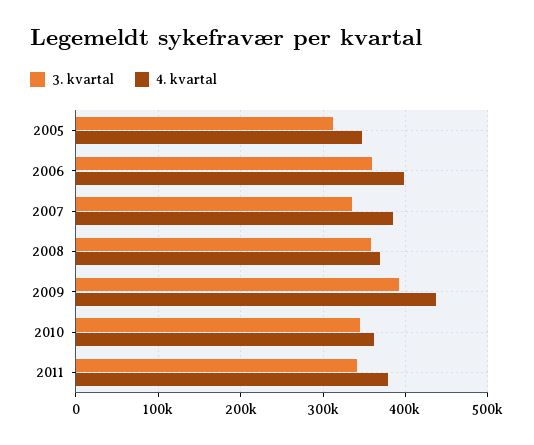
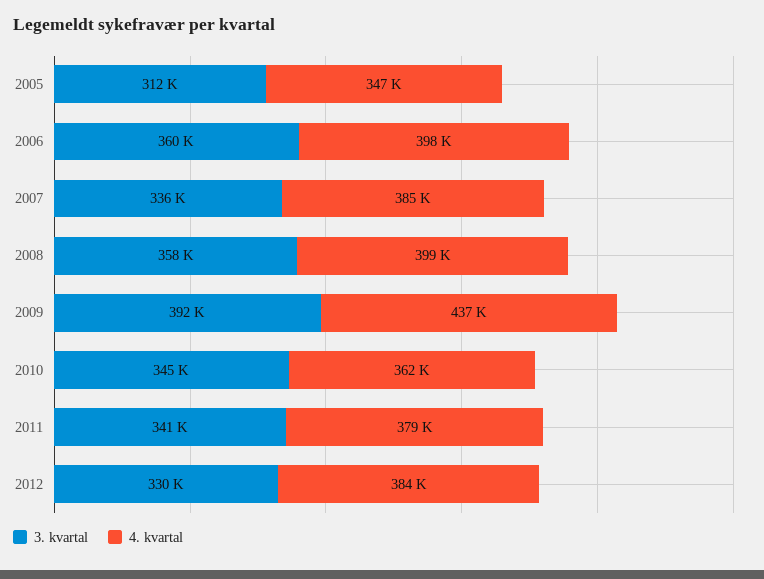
4. kvartal, 2008: 370000 -> 399000
3. kvartal, 2012: none -> 330000
4. kvartal, 2012: none -> 384000

